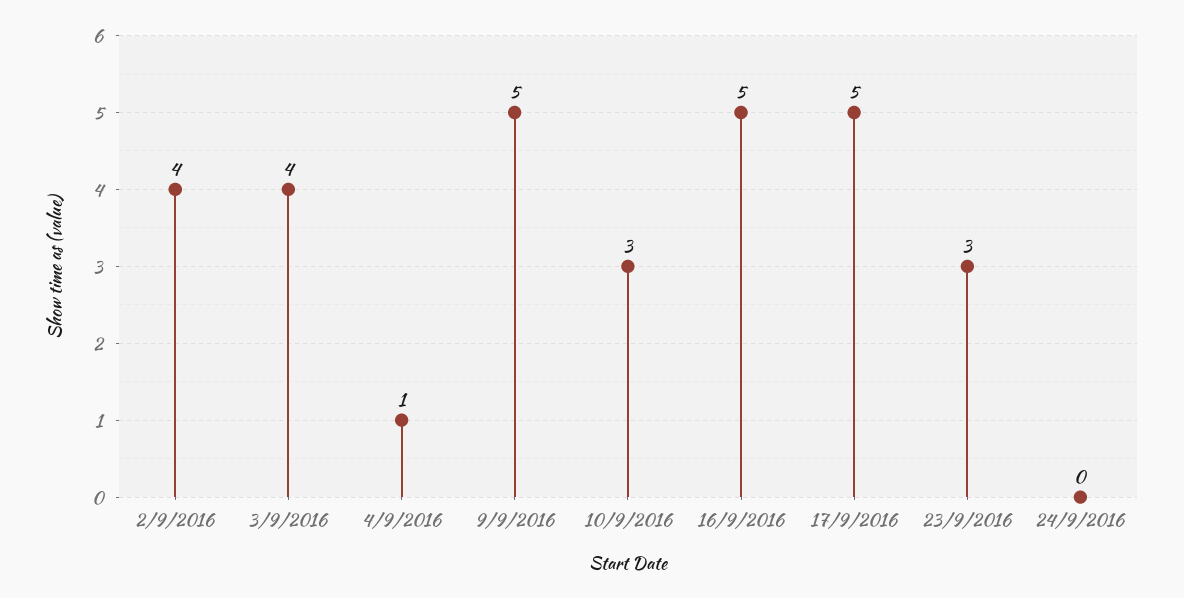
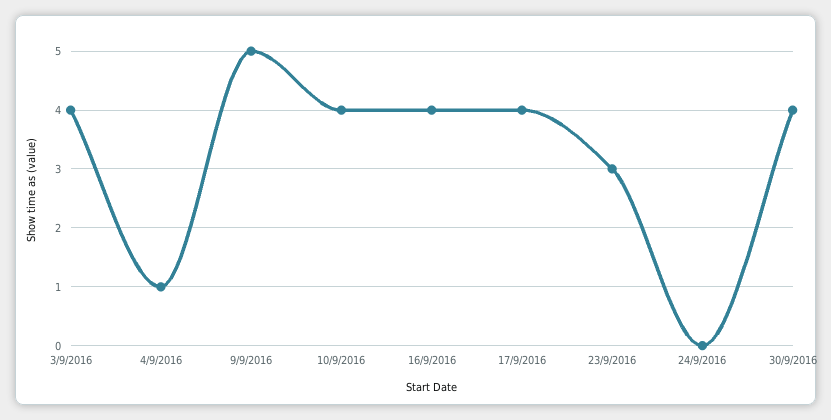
2/9/2016: 4 -> none
10/9/2016: 3 -> 4
16/9/2016: 5 -> 4
17/9/2016: 5 -> 4
30/9/2016: none -> 4

